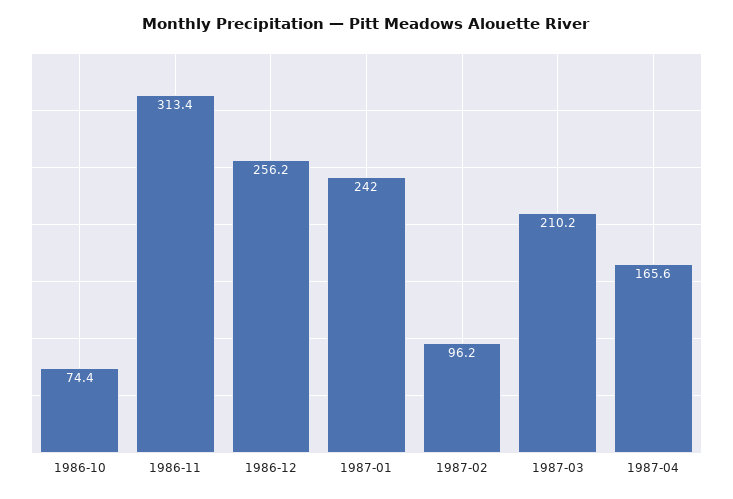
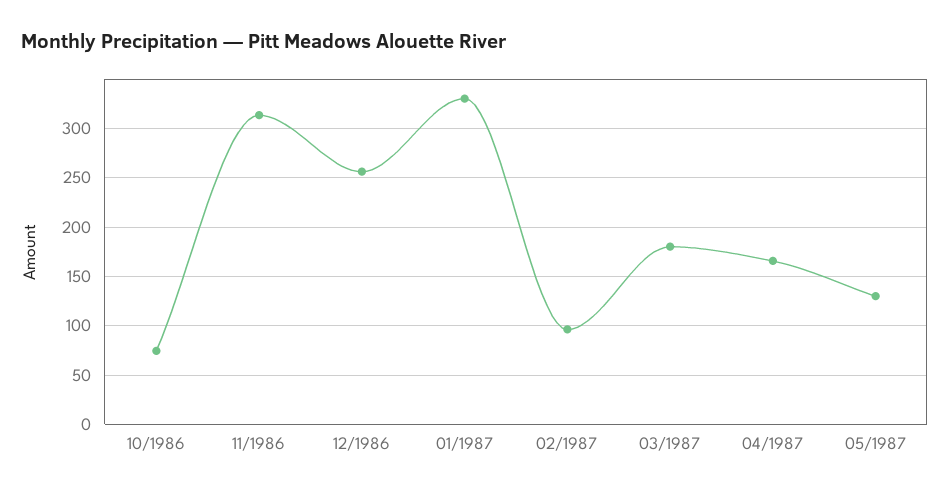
1987-01: 242 -> 330
1987-03: 210.2 -> 180
05/1987: none -> 130

